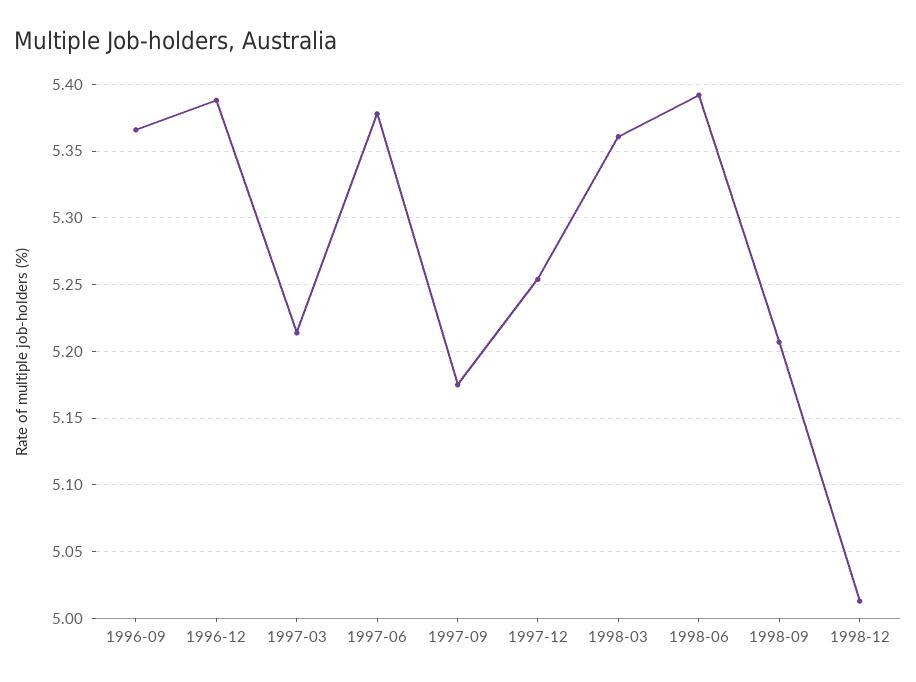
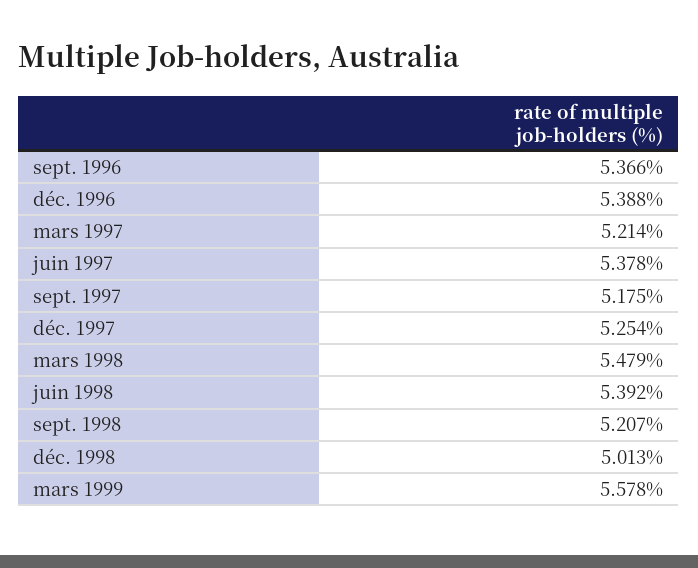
1998-03: 5.36 -> 5.479
mars 1999: none -> 5.578

